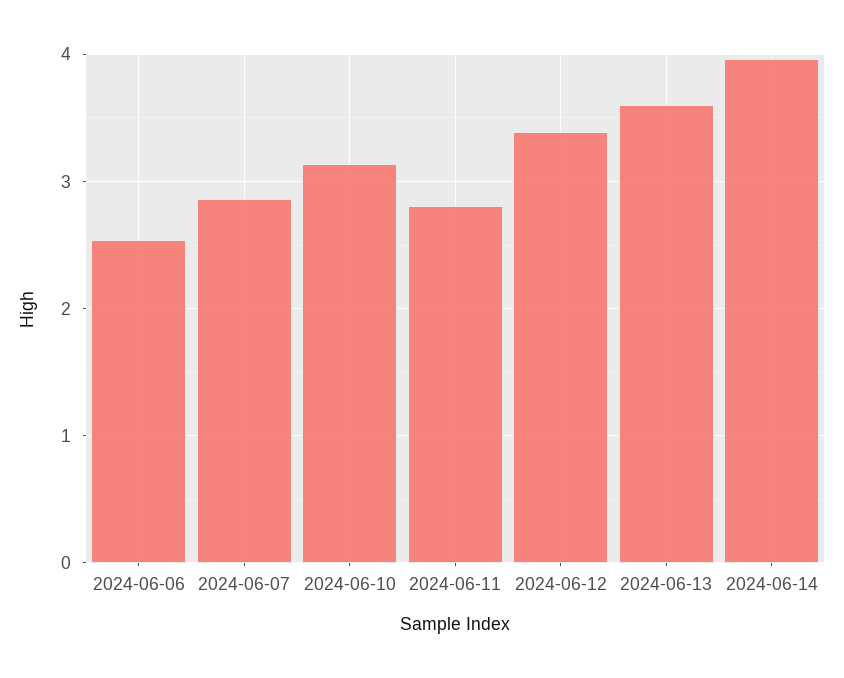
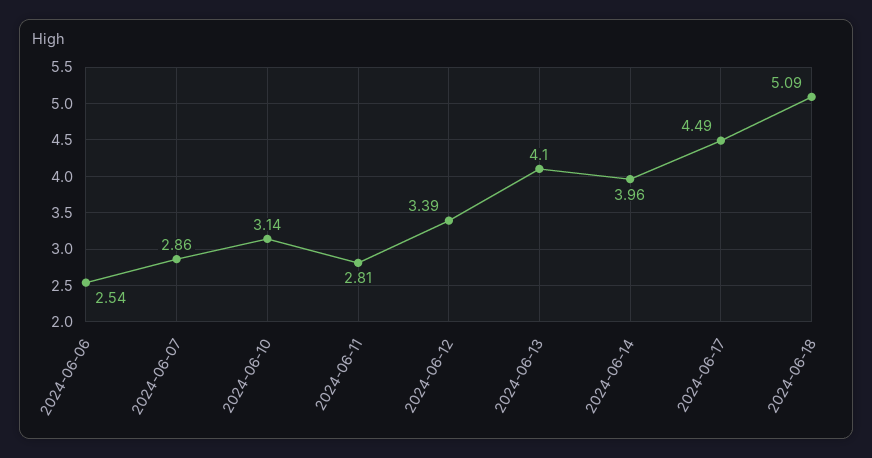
2024-06-13: 3.6 -> 4.1
2024-06-17: none -> 4.49
2024-06-18: none -> 5.09

